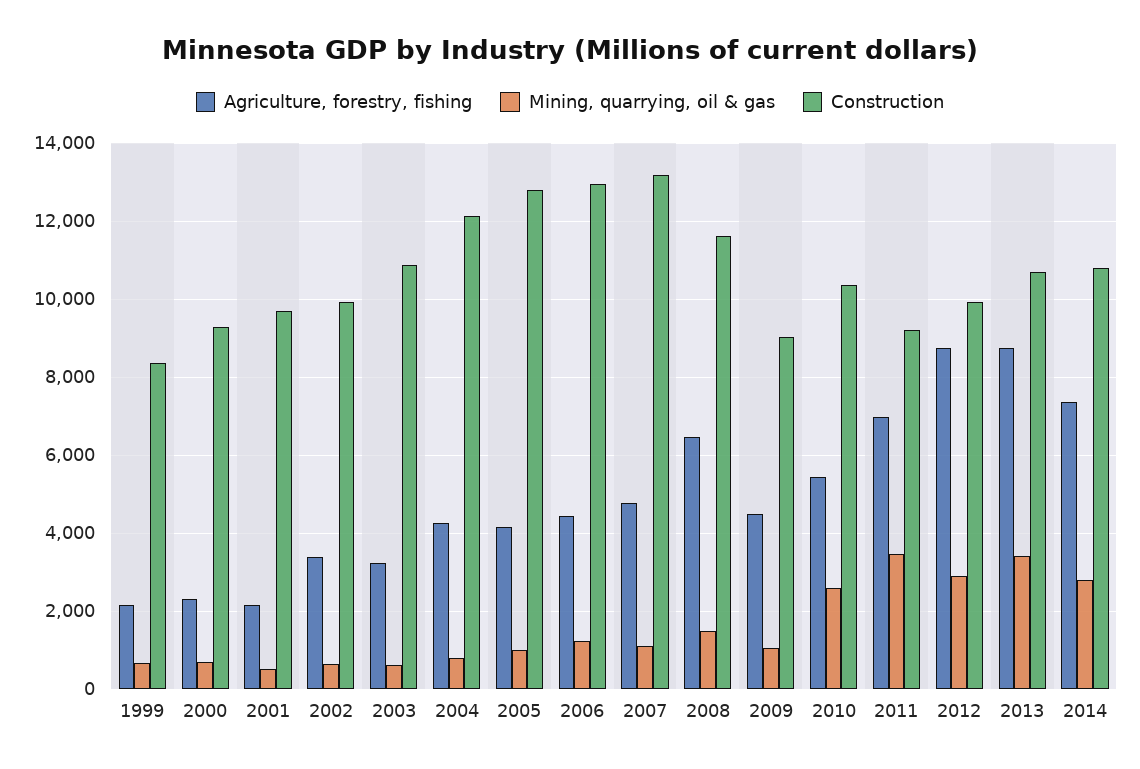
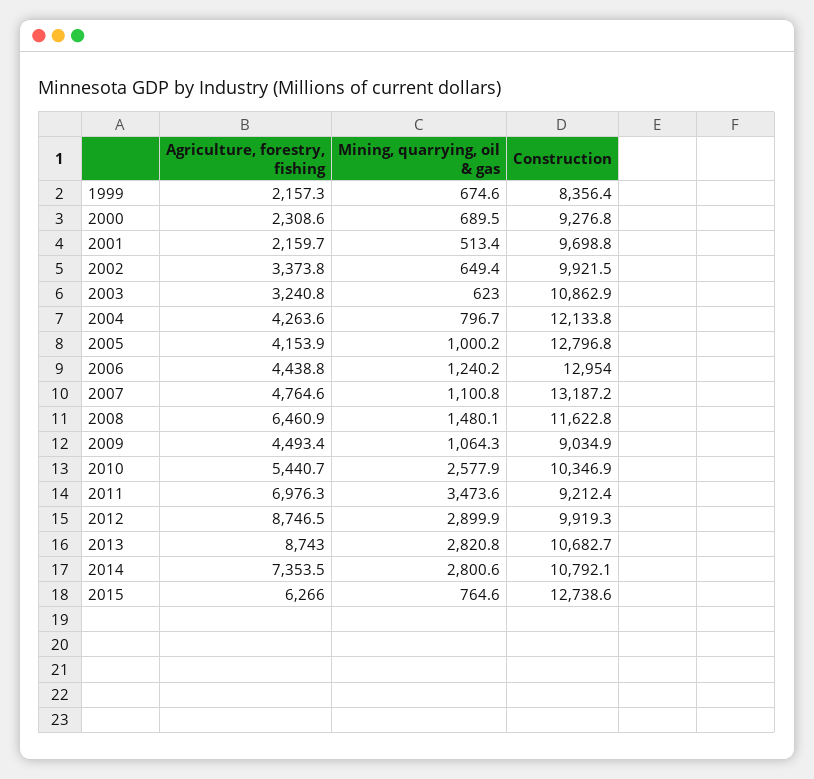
Mining, quarrying, oil & gas, 2013: 3400 -> 2820.8
Agriculture, forestry, fishing, 2015: none -> 6266
Mining, quarrying, oil & gas, 2015: none -> 764.6
Construction, 2015: none -> 12738.6

